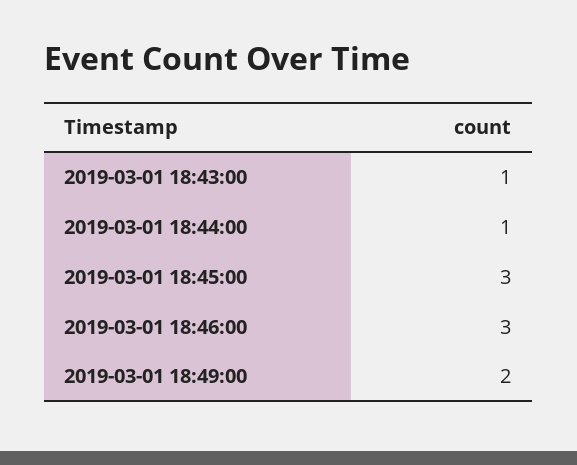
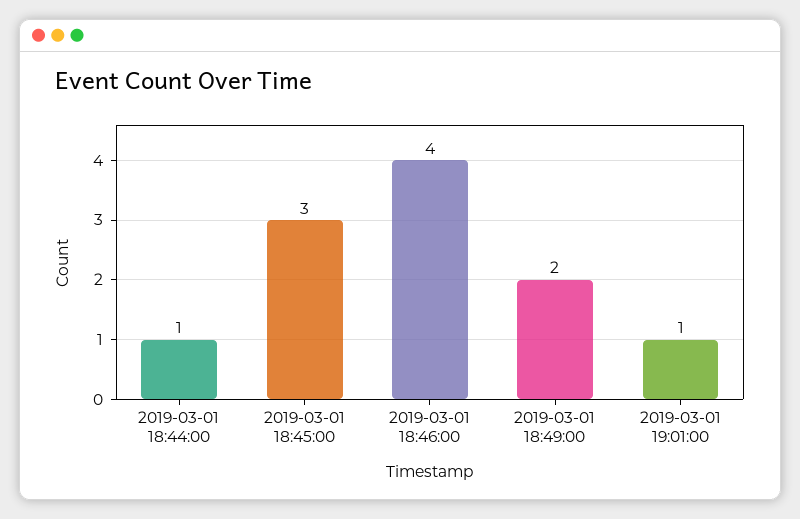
2019-03-01 18:43:00: 1 -> none
2019-03-01 18:46:00: 3 -> 4
2019-03-01 19:01:00: none -> 1

